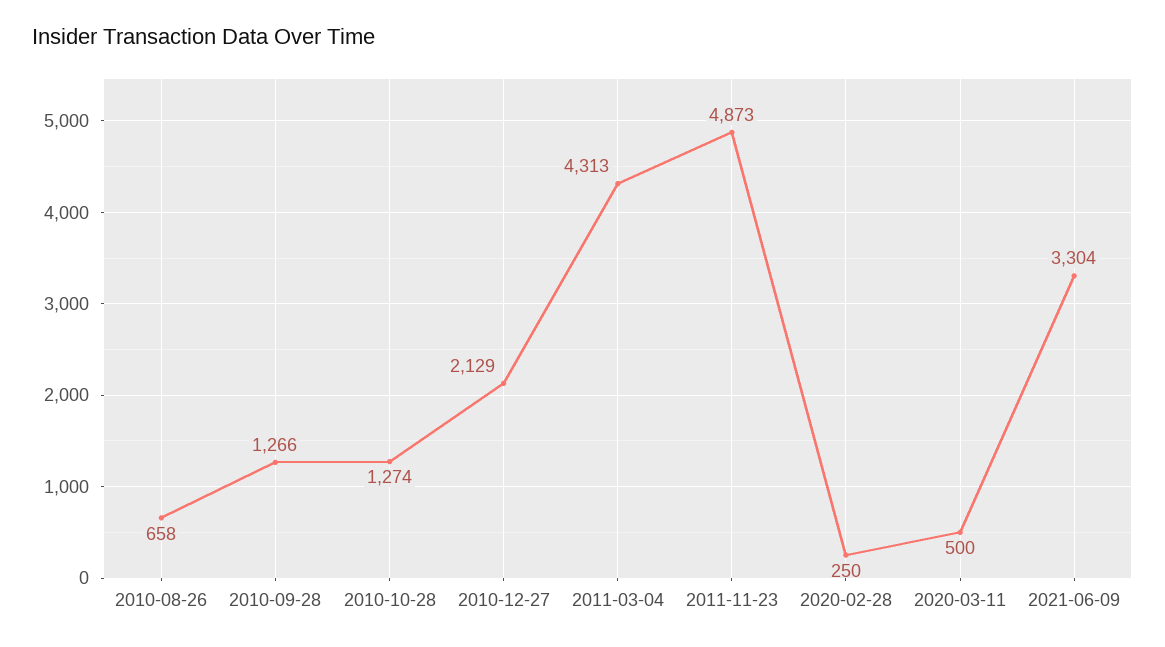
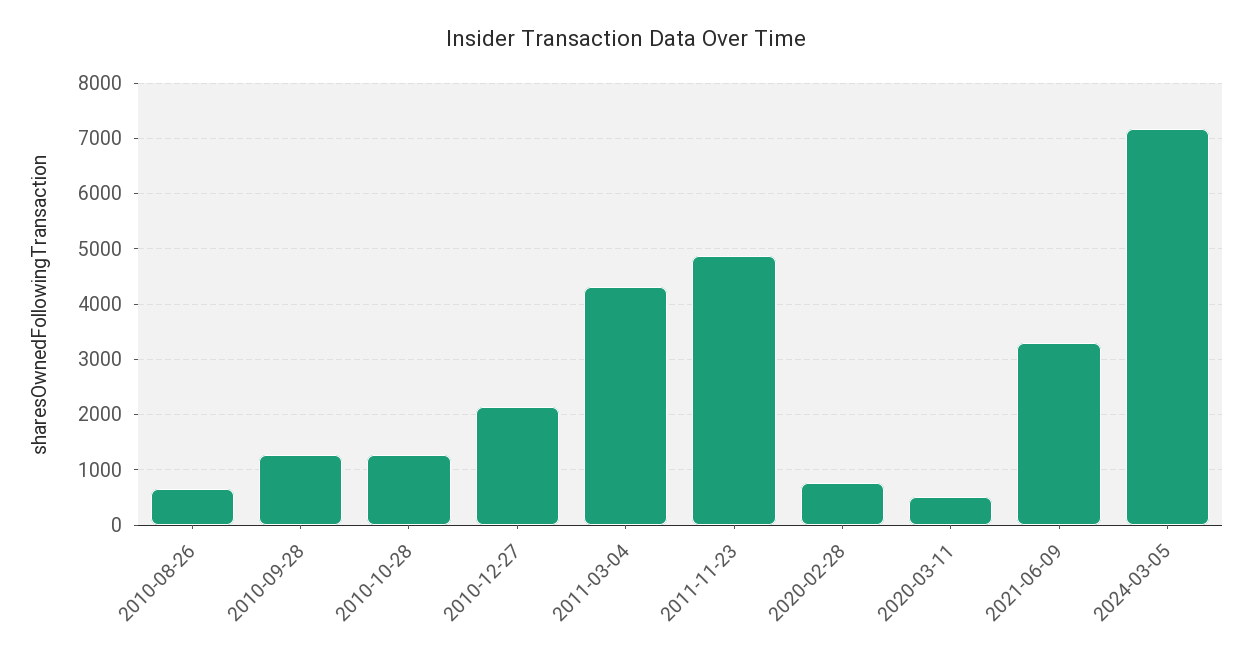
2020-02-28: 250 -> 800
2024-03-05: none -> 7200

